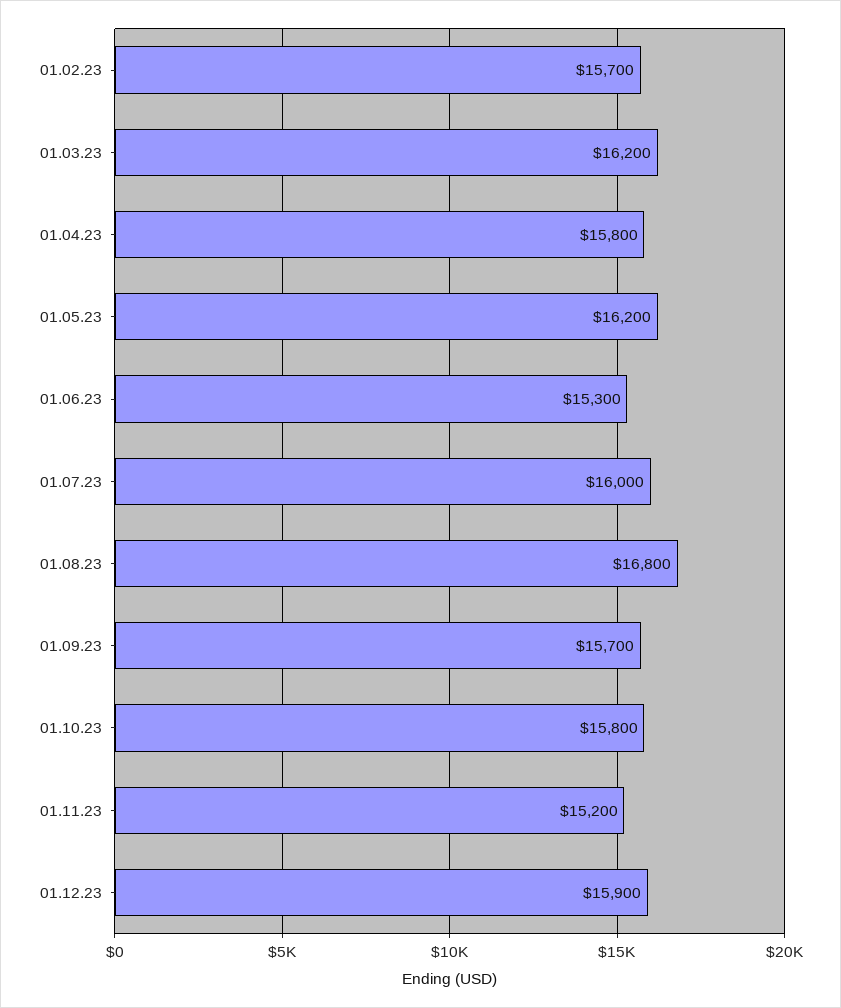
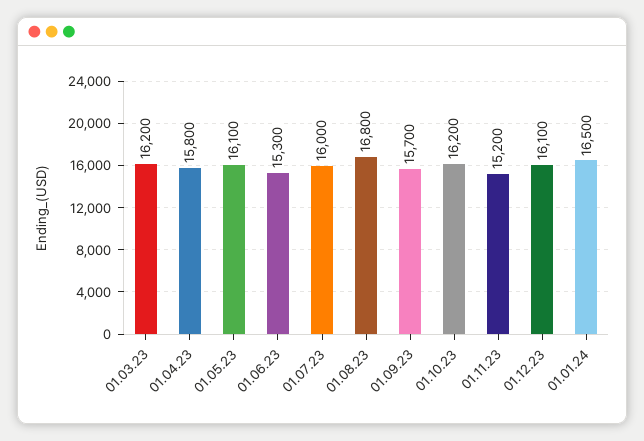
01.02.23: 15700 -> none
01.05.23: 16200 -> 16100
01.10.23: 15800 -> 16200
01.12.23: 15900 -> 16100
01.01.24: none -> 16500

